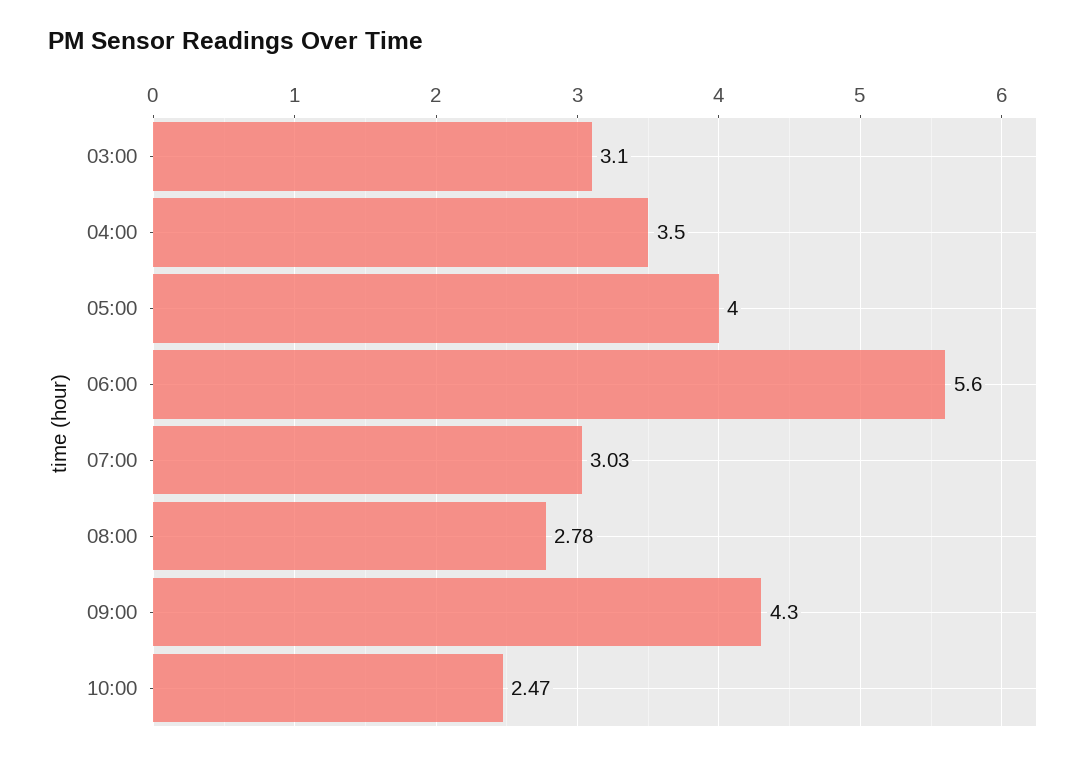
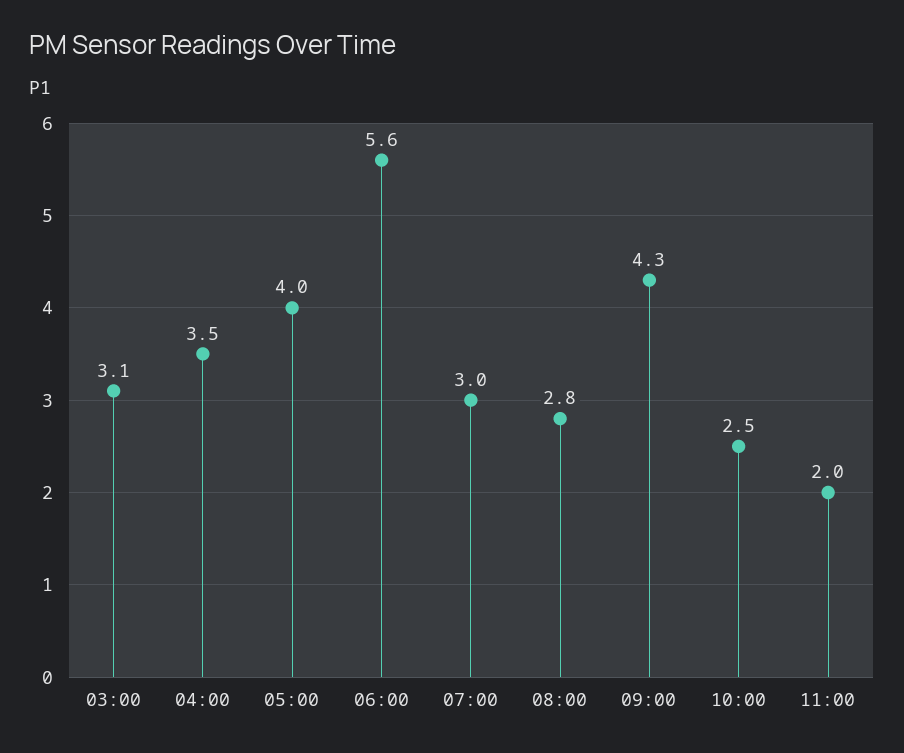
11:00: none -> 2

